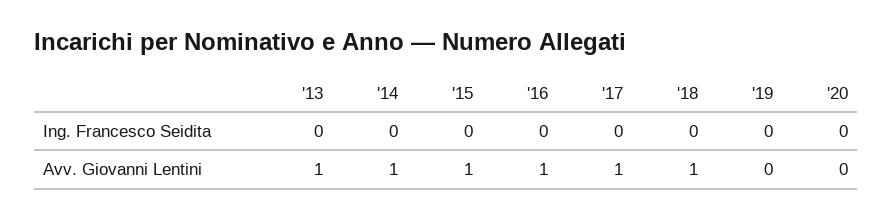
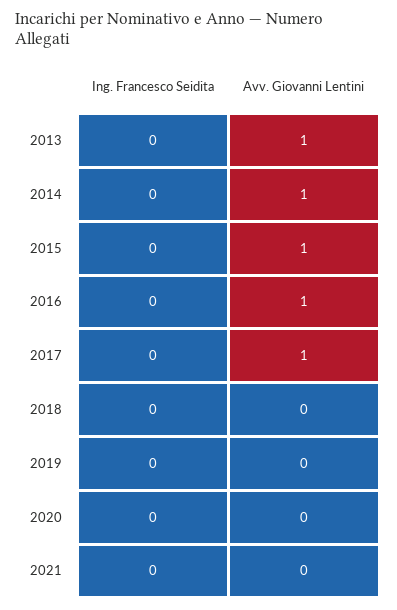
'18, Avv. Giovanni Lentini: 1 -> 0
2021, Ing. Francesco Seidita: none -> 0
2021, Avv. Giovanni Lentini: none -> 0

